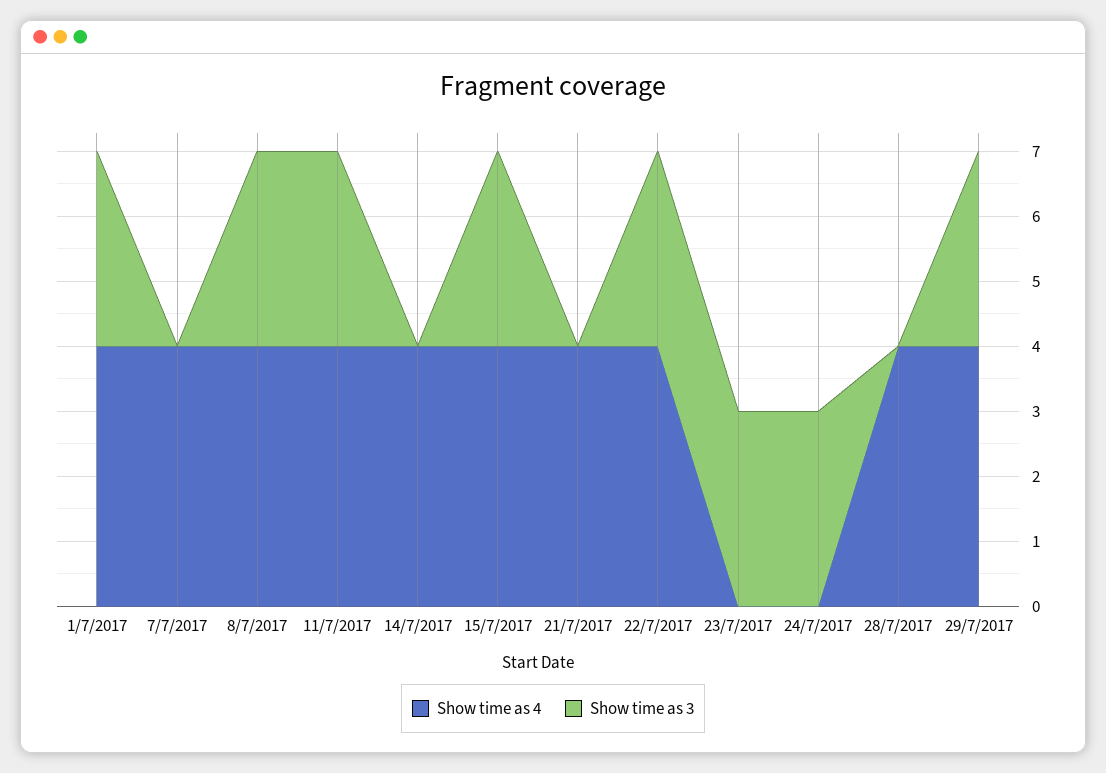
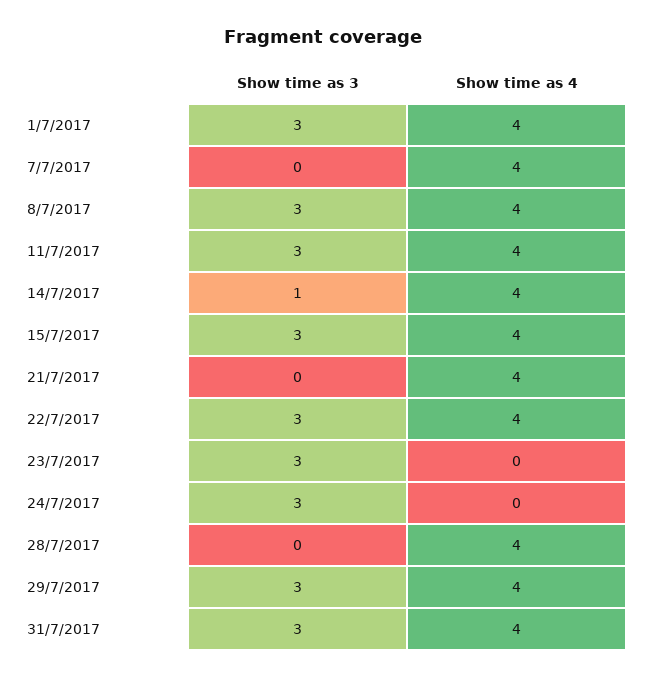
Show time as 3, 14/7/2017: 0 -> 1
Show time as 3, 31/7/2017: none -> 3
Show time as 4, 31/7/2017: none -> 4

